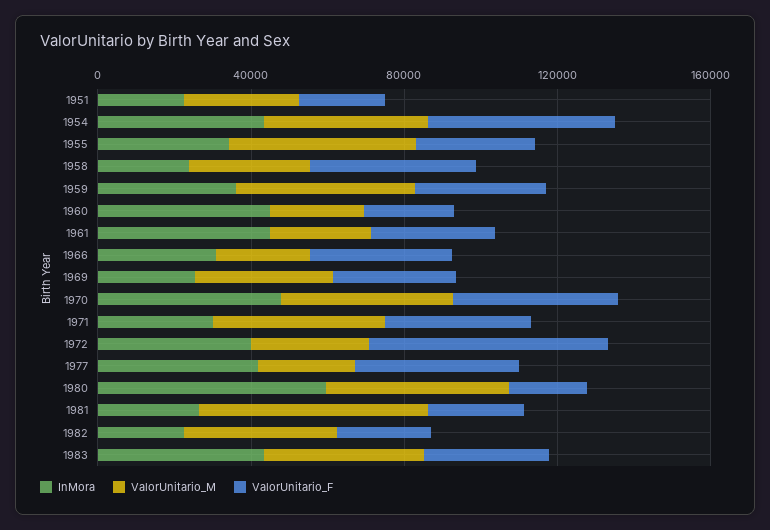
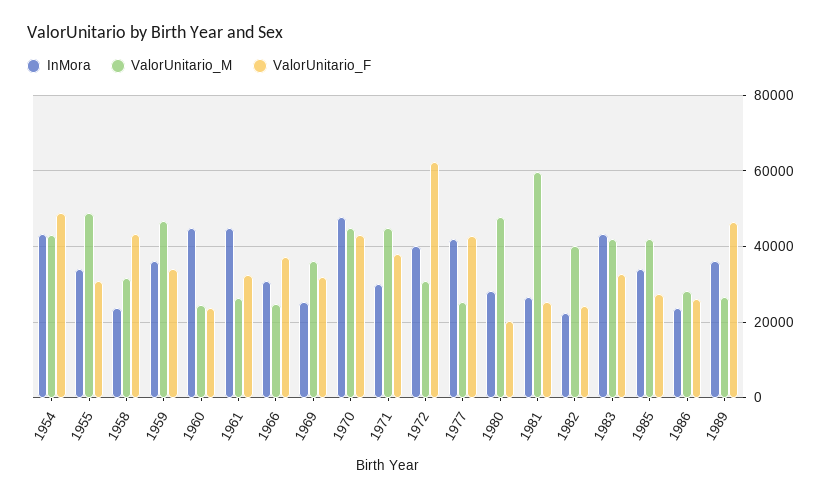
InMora, 1951: 20000 -> none
ValorUnitario_M, 1951: 30000 -> none
ValorUnitario_F, 1951: 20000 -> none
InMora, 1980: 60000 -> 28000
InMora, 1985: none -> 34000
ValorUnitario_M, 1985: none -> 42000
ValorUnitario_F, 1985: none -> 28000
InMora, 1986: none -> 24000
ValorUnitario_M, 1986: none -> 28000
ValorUnitario_F, 1986: none -> 26000
InMora, 1989: none -> 36000
ValorUnitario_M, 1989: none -> 26000
ValorUnitario_F, 1989: none -> 46000

